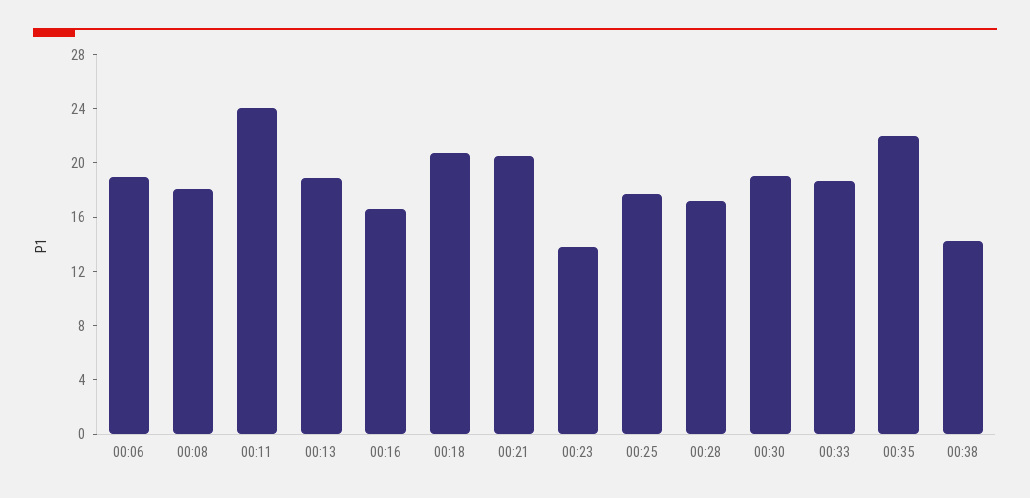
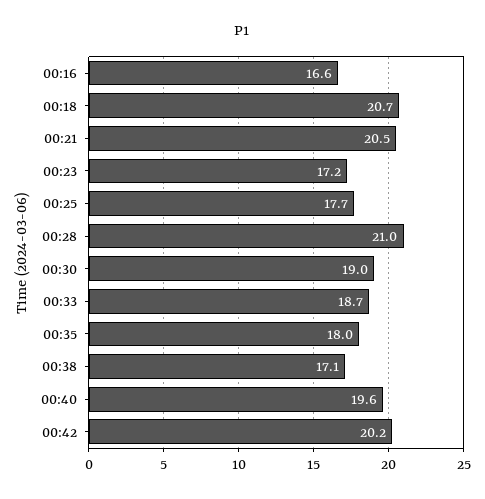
00:06: 19 -> none
00:08: 18 -> none
00:11: 24 -> none
00:13: 19 -> none
00:23: 14 -> 17.2
00:28: 17 -> 21
00:35: 22 -> 18
00:38: 14 -> 17.1
00:40: none -> 19.6
00:42: none -> 20.2

